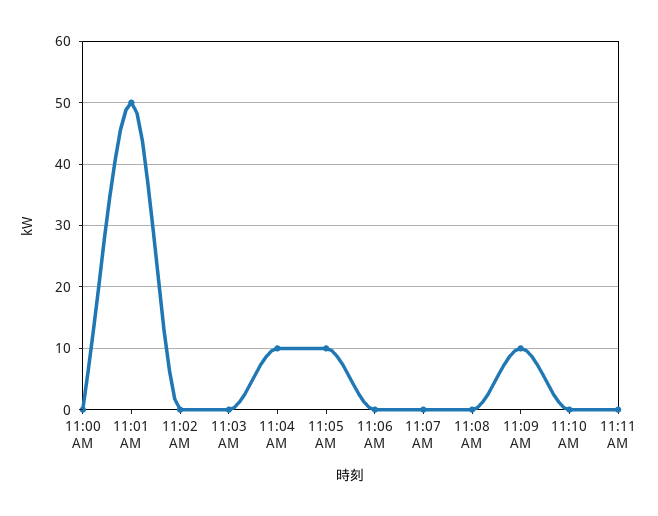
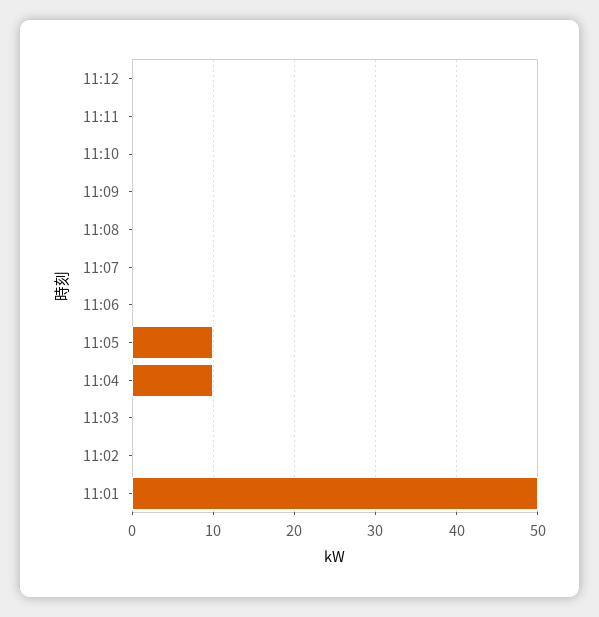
11:00 AM: 0 -> none
11:09 AM: 10 -> 0
11:12: none -> 0

